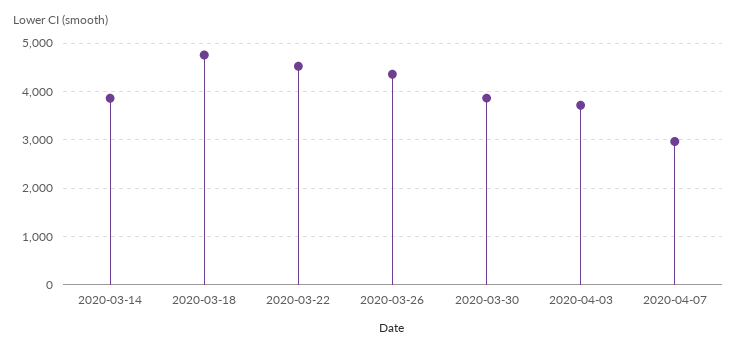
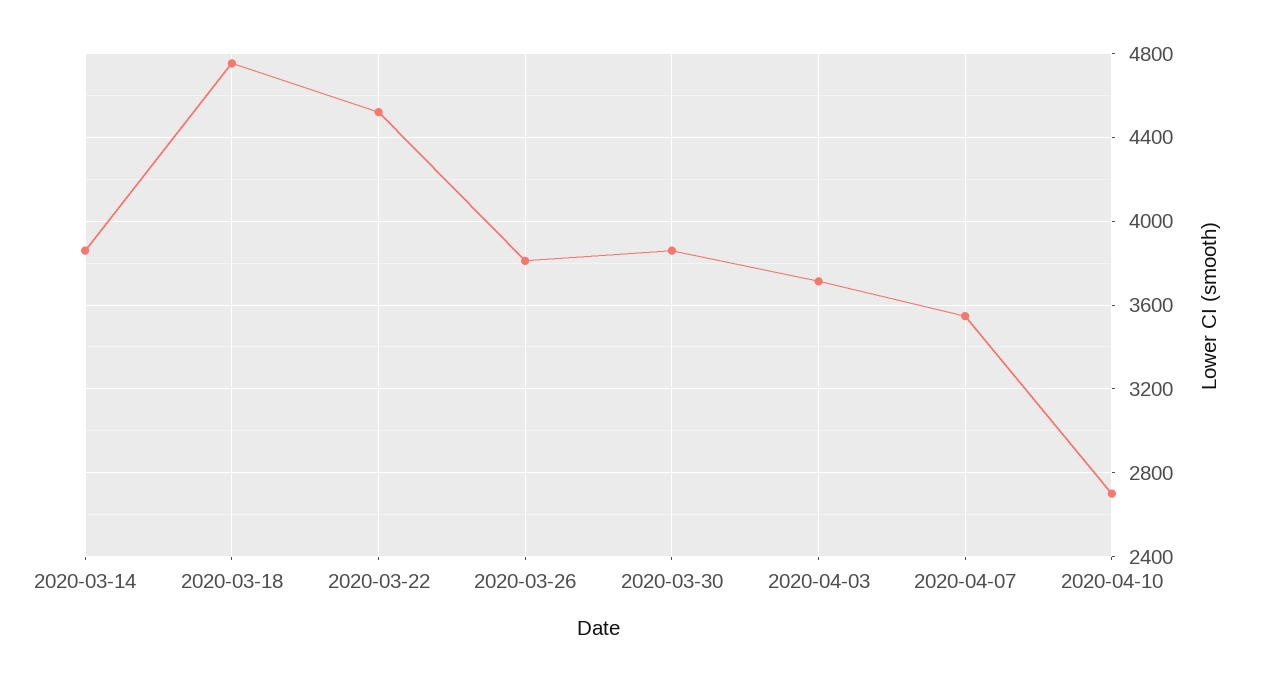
2020-03-26: 4400 -> 3800
2020-04-07: 3000 -> 3550
2020-04-10: none -> 2700

